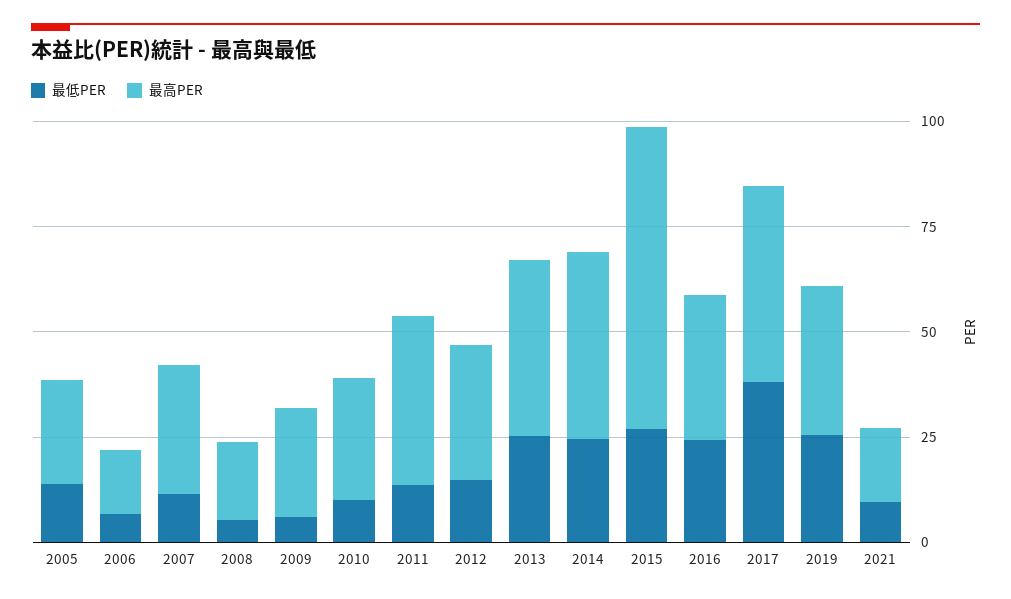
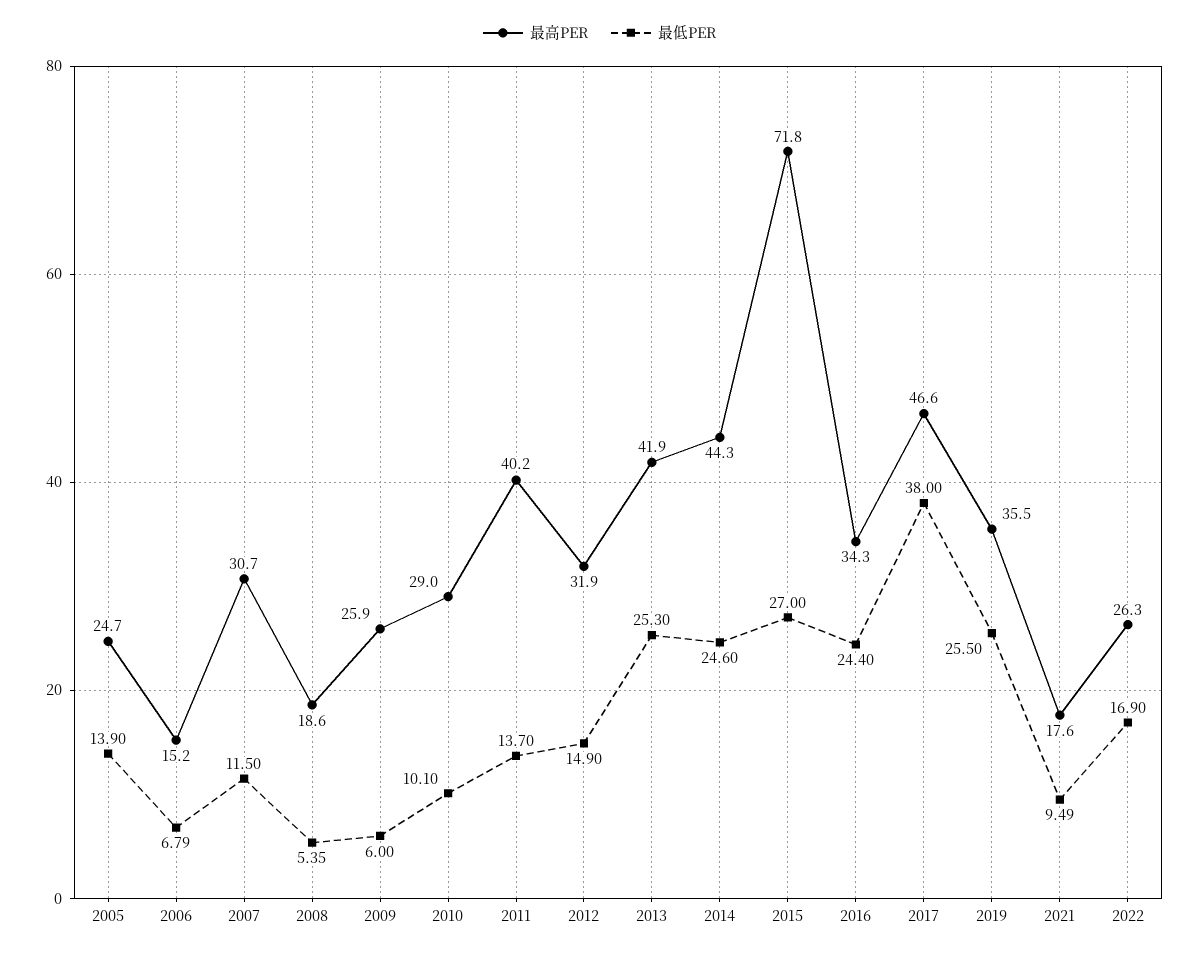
最高PER, 2022: none -> 26.3
最低PER, 2022: none -> 16.9

